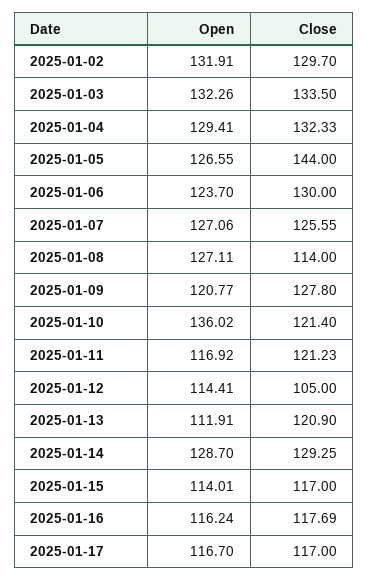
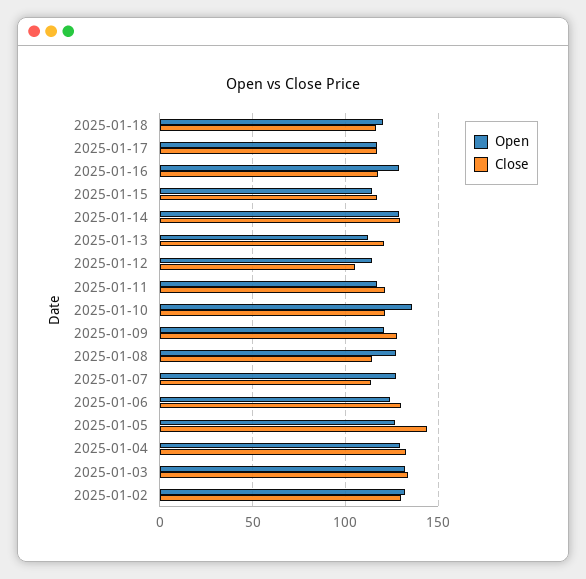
Close, 2025-01-07: 125.55 -> 115
Open, 2025-01-16: 116.24 -> 130
Open, 2025-01-18: none -> 120
Close, 2025-01-18: none -> 115

